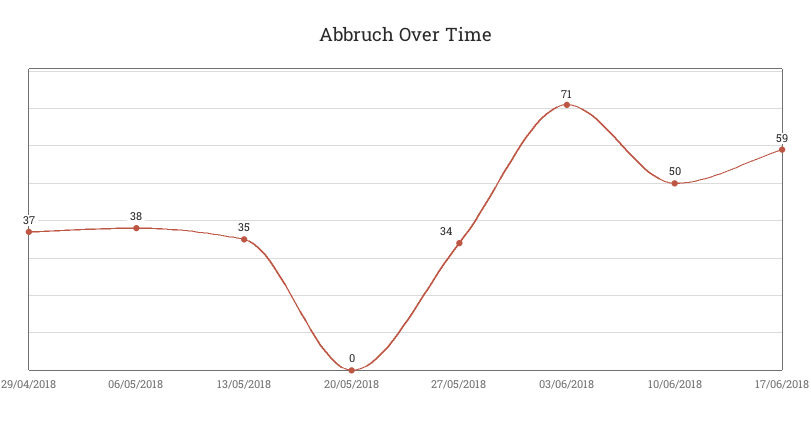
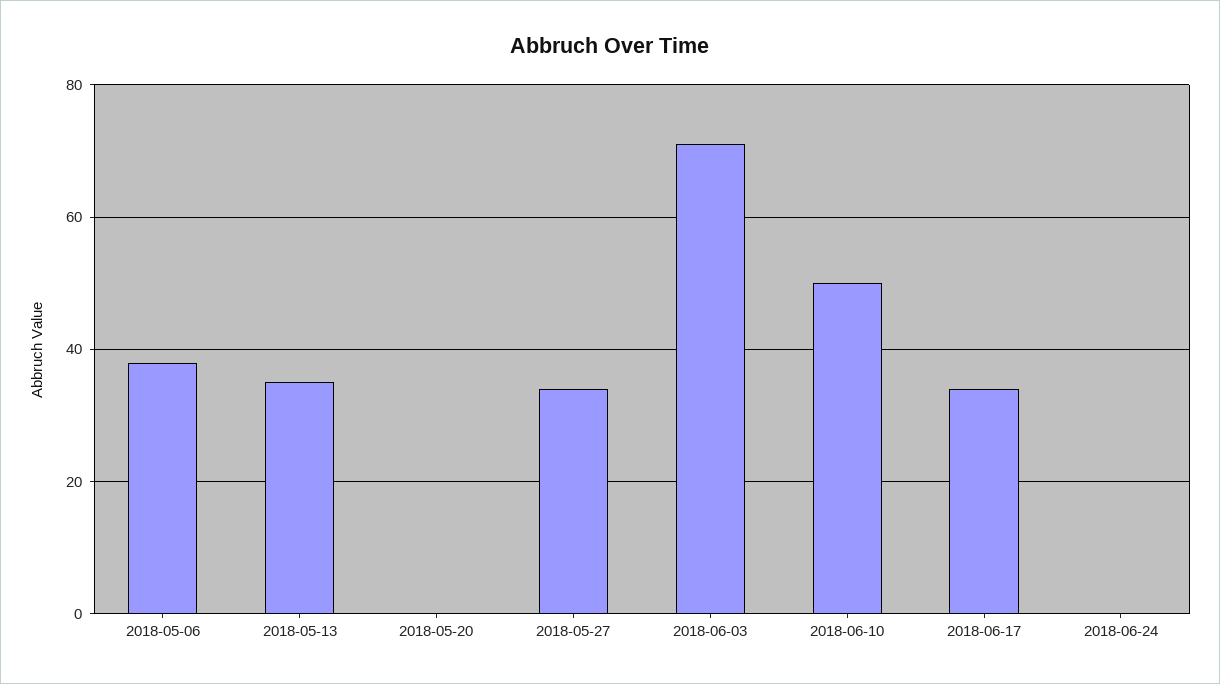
29/04/2018: 37 -> none
17/06/2018: 59 -> 35
2018-06-24: none -> 0

